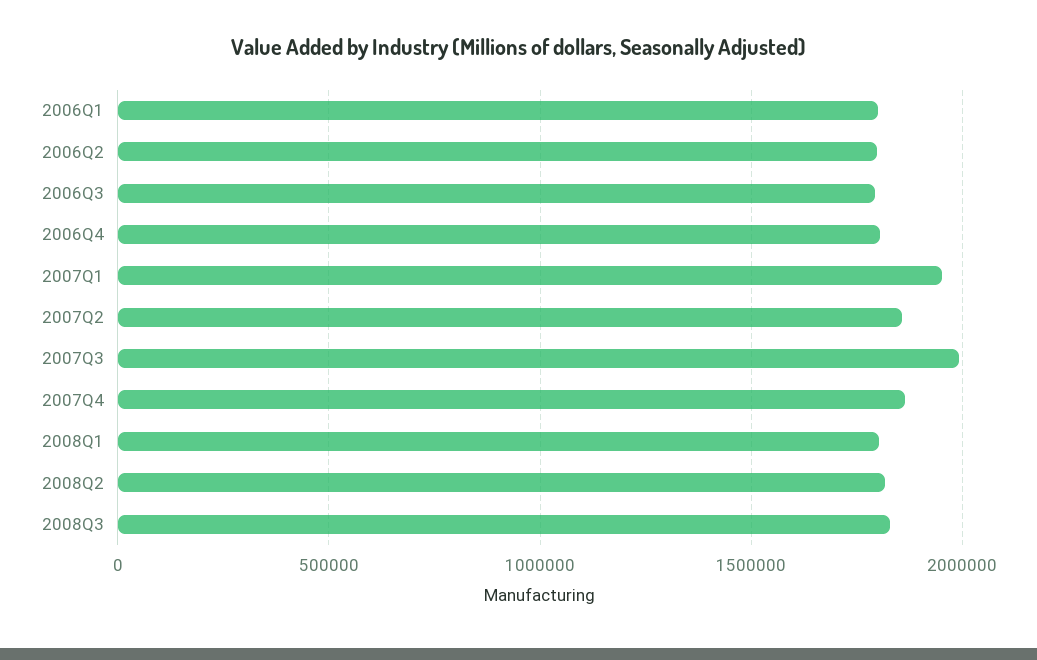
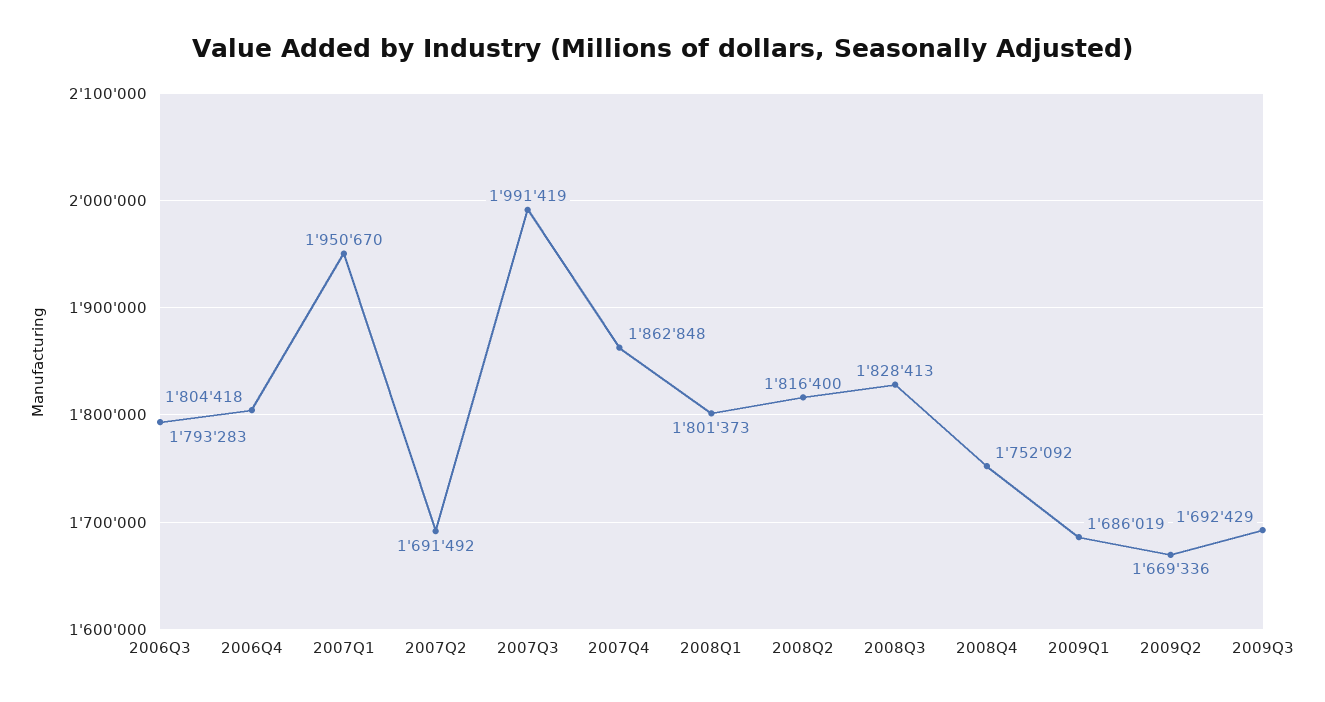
2006Q1: 1800000 -> none
2006Q2: 1800000 -> none
2007Q2: 1850000 -> 1691492
2008Q4: none -> 1752092
2009Q1: none -> 1686019
2009Q2: none -> 1669336
2009Q3: none -> 1692429

